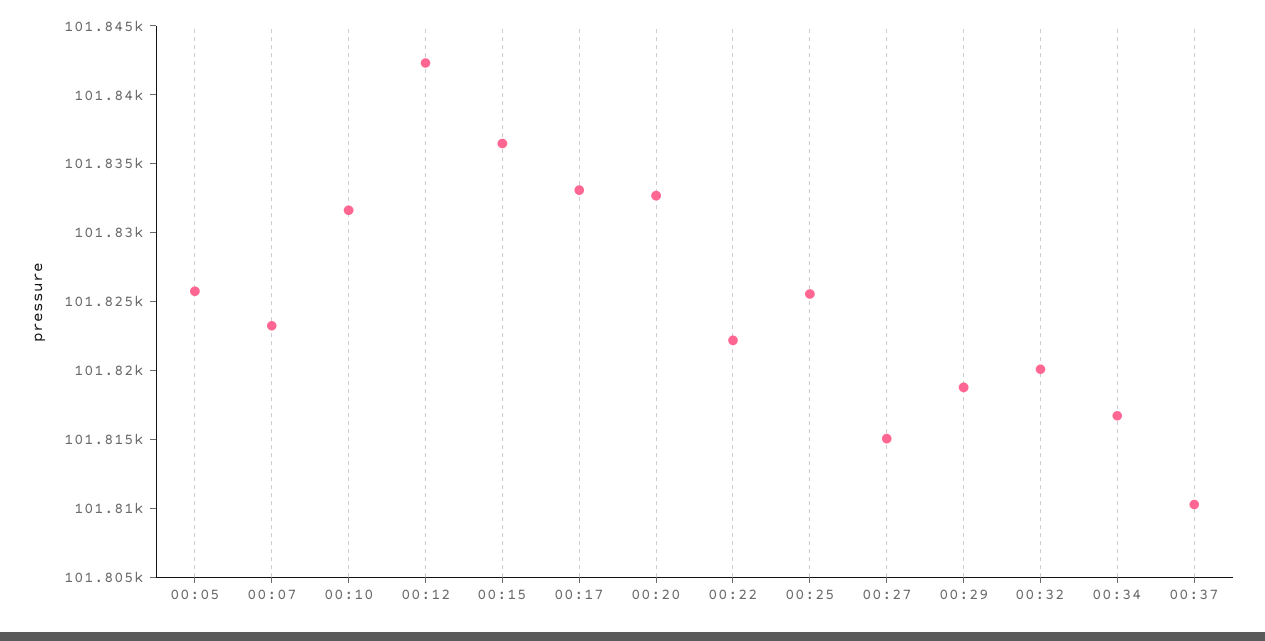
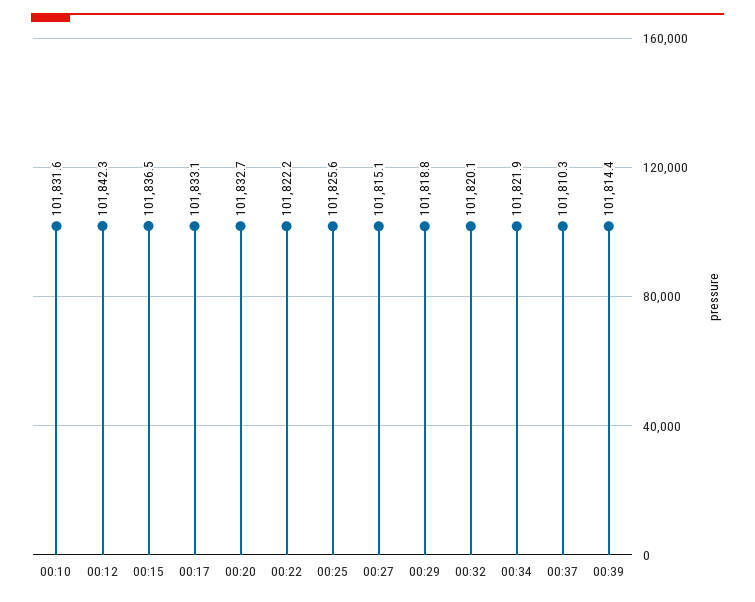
00:05: 101826 -> none
00:07: 101823 -> none
00:34: 101817 -> 101821.9
00:39: none -> 101814.4

